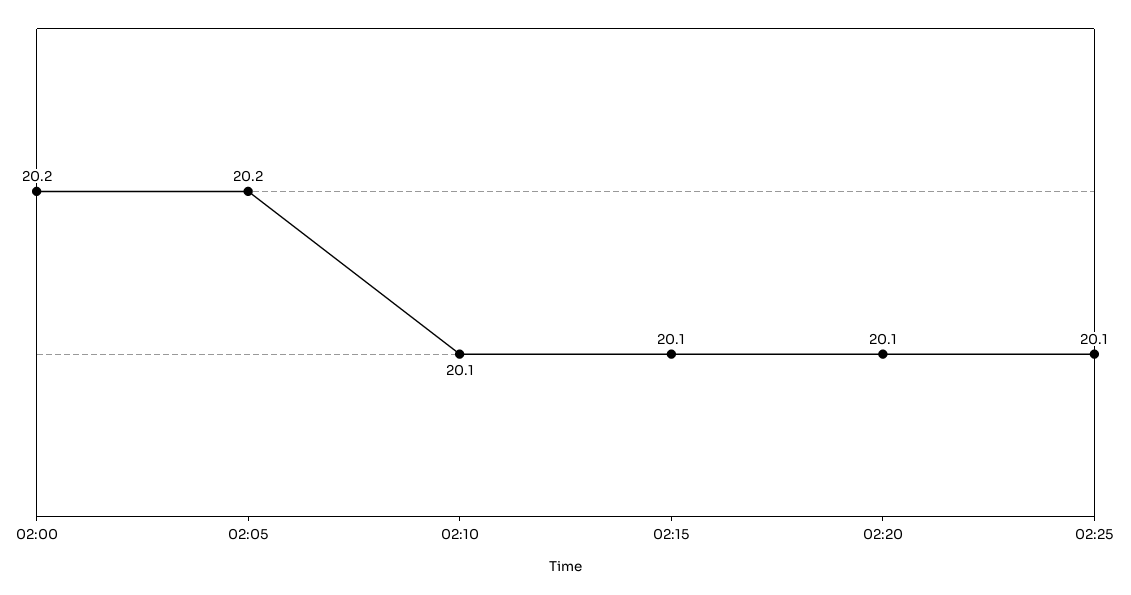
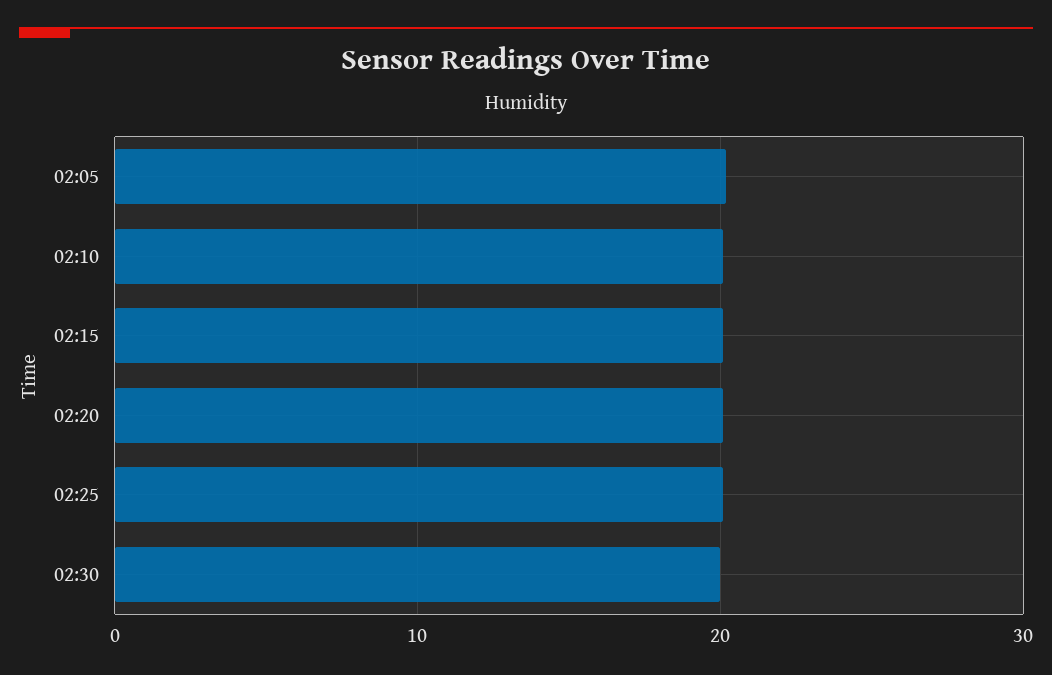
02:00: 20.2 -> none
02:30: none -> 20

